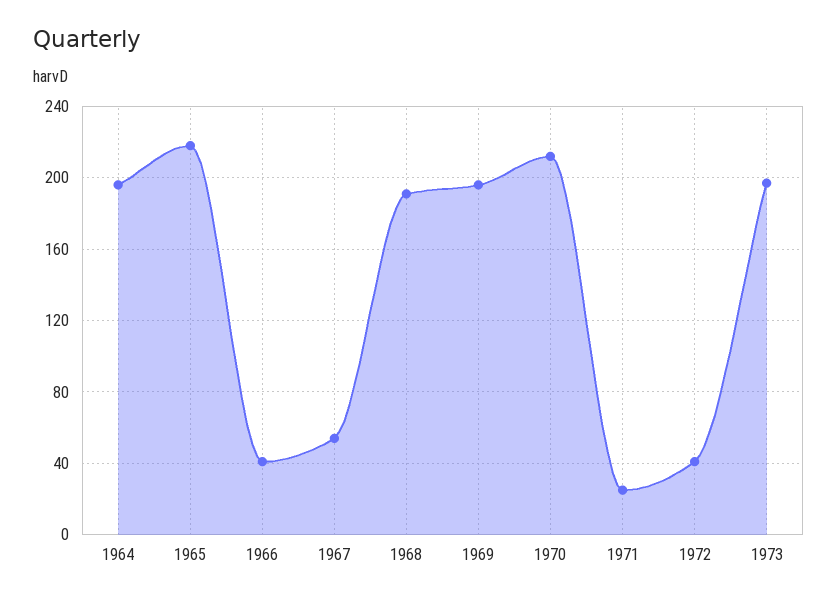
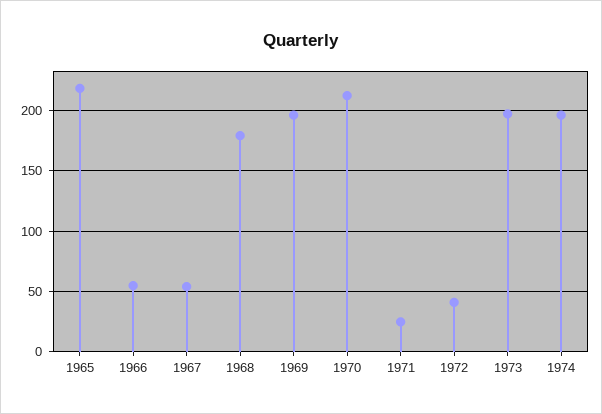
1964: 195 -> none
1966: 40 -> 55
1968: 190 -> 180
1974: none -> 195

